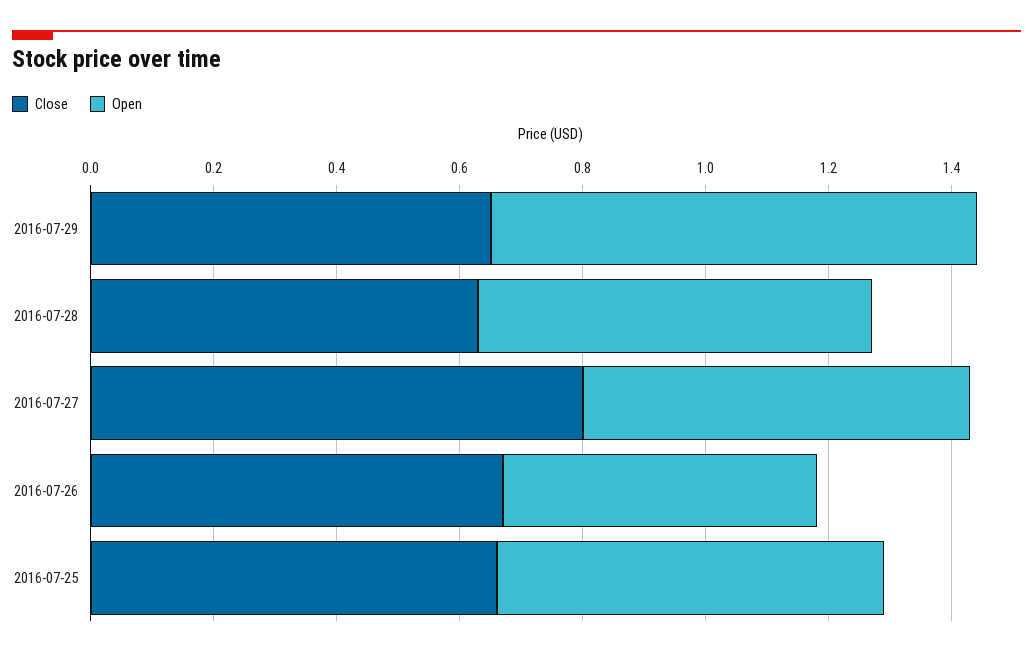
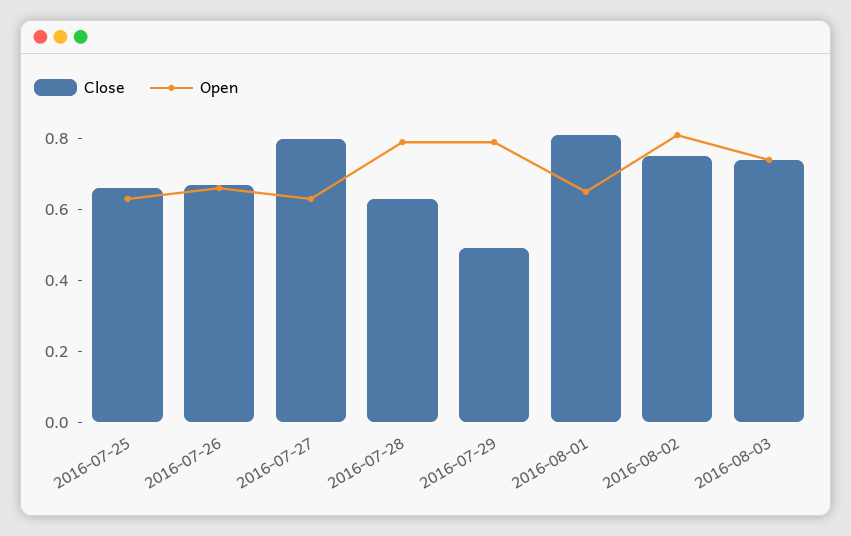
Close, 2016-07-29: 0.65 -> 0.5
Open, 2016-07-28: 0.65 -> 0.8
Open, 2016-07-26: 0.5 -> 0.65
Close, 2016-08-01: none -> 0.8
Open, 2016-08-01: none -> 0.65
Close, 2016-08-02: none -> 0.75
Open, 2016-08-02: none -> 0.8
Close, 2016-08-03: none -> 0.75
Open, 2016-08-03: none -> 0.75

